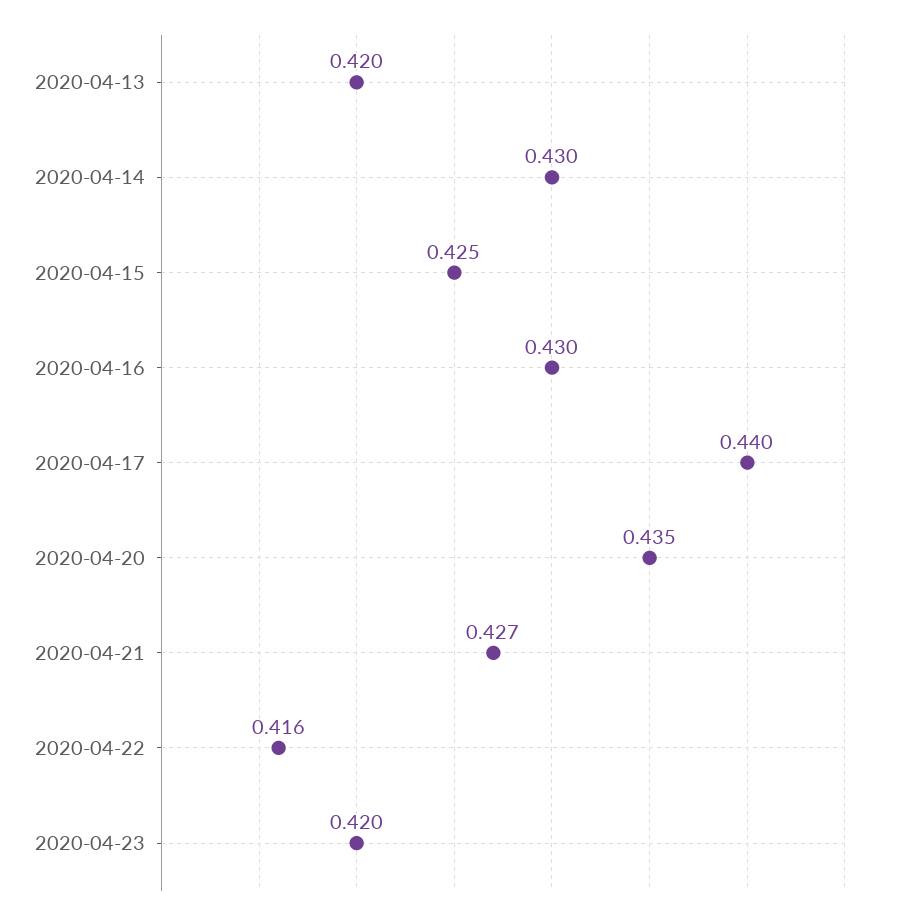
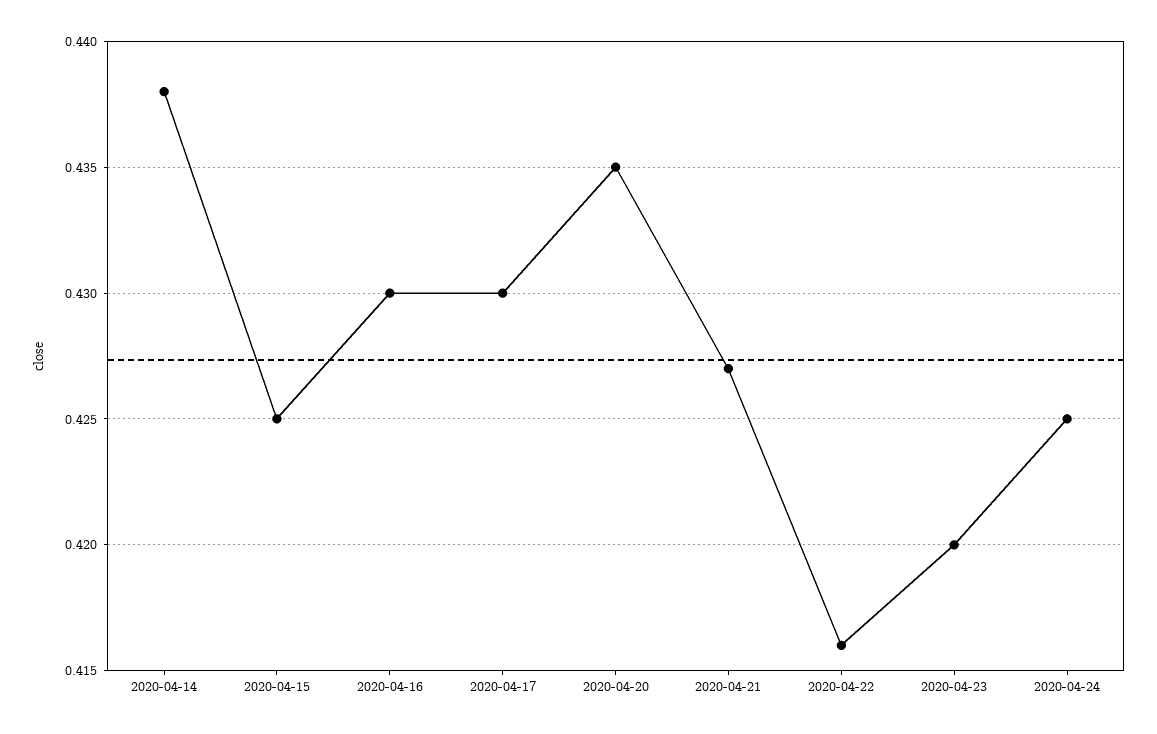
2020-04-13: 0.42 -> none
2020-04-14: 0.43 -> 0.438
2020-04-17: 0.44 -> 0.43
2020-04-24: none -> 0.425

